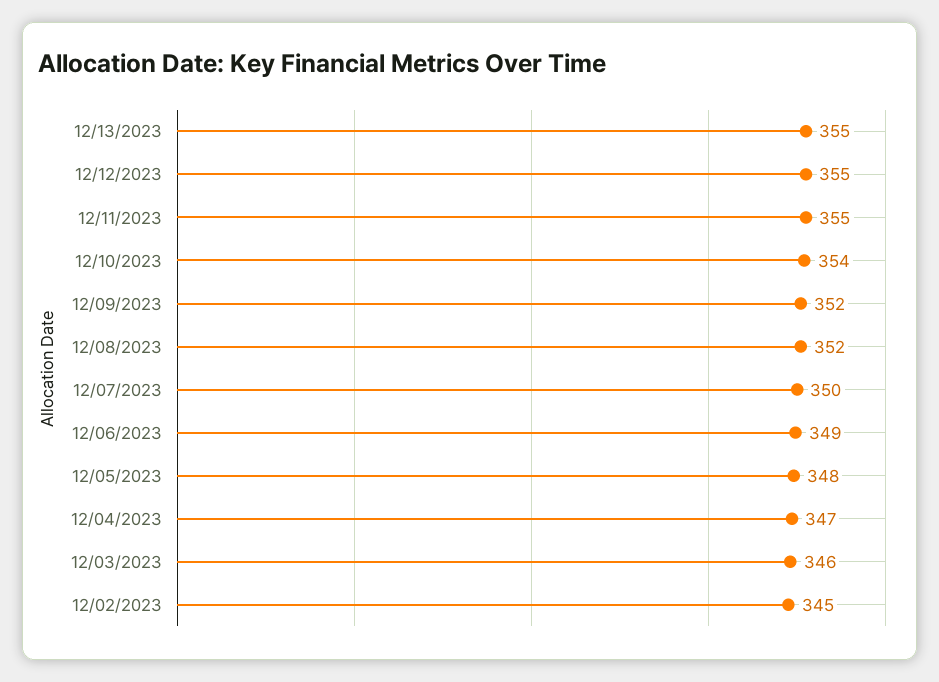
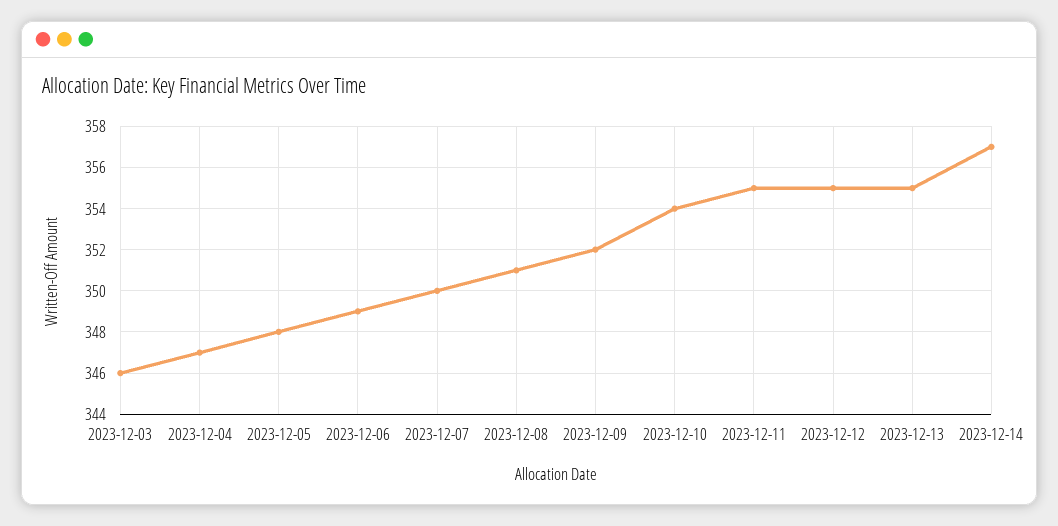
12/08/2023: 352 -> 351
12/02/2023: 345 -> none
2023-12-14: none -> 357

